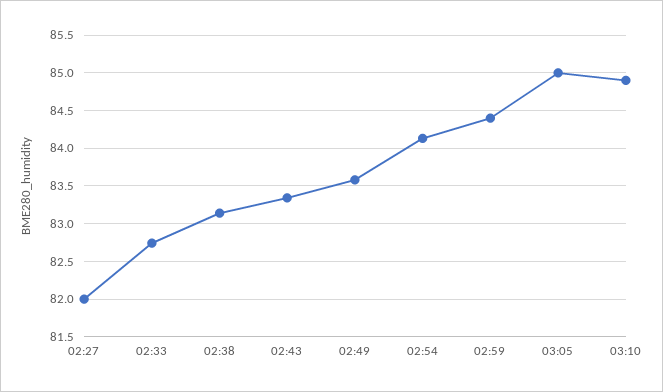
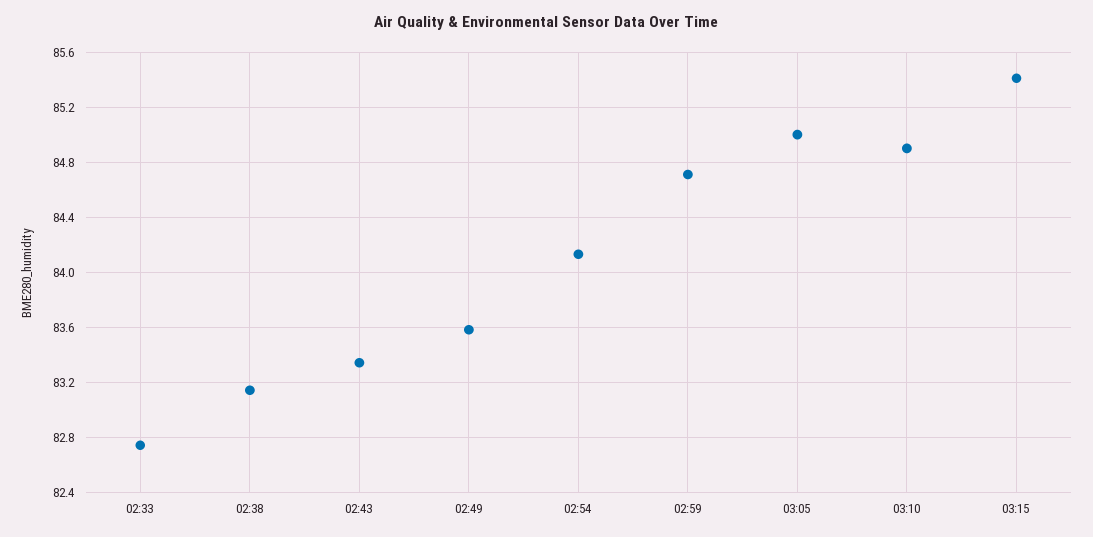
02:27: 82 -> none
02:59: 84.4 -> 84.7
03:15: none -> 85.4

